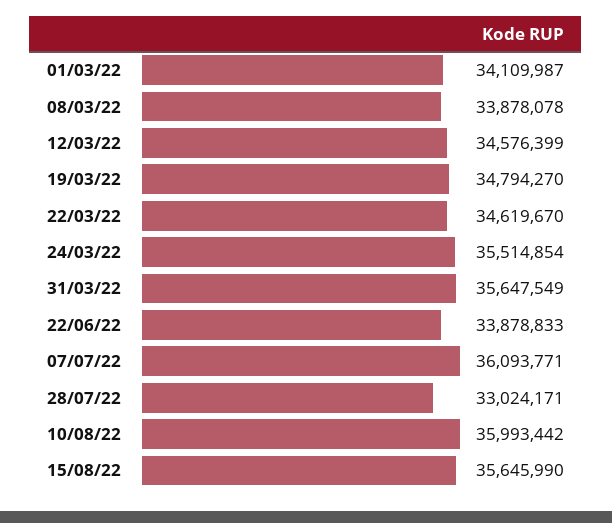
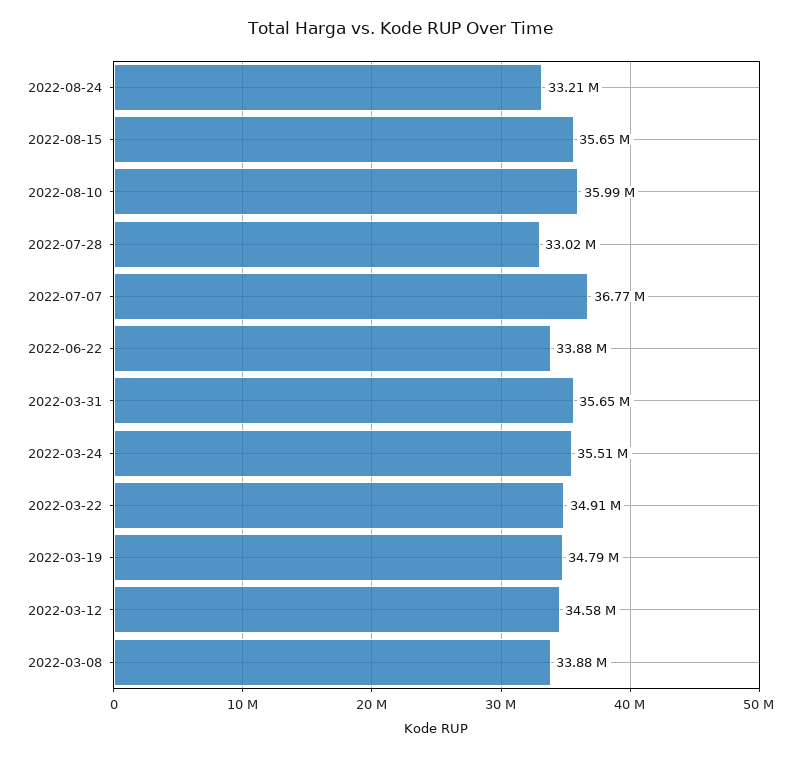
01/03/22: 34109987 -> none
22/03/22: 34619670 -> 34910000
07/07/22: 36093771 -> 36770000
2022-08-24: none -> 33210000

